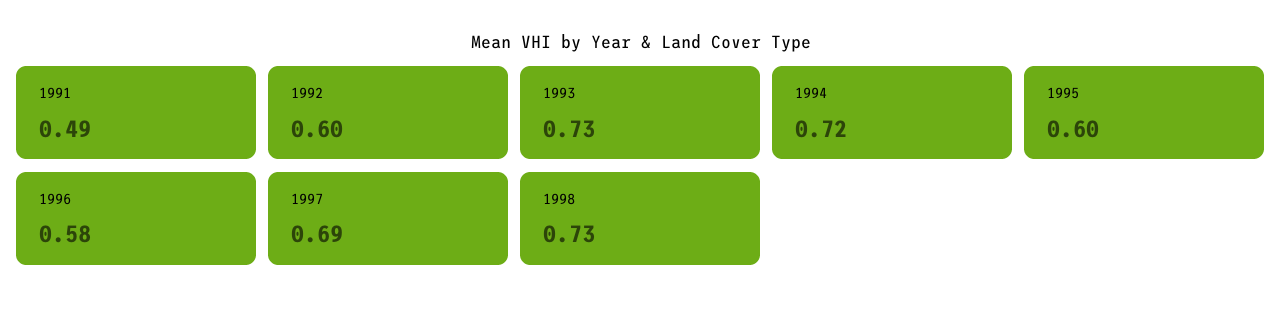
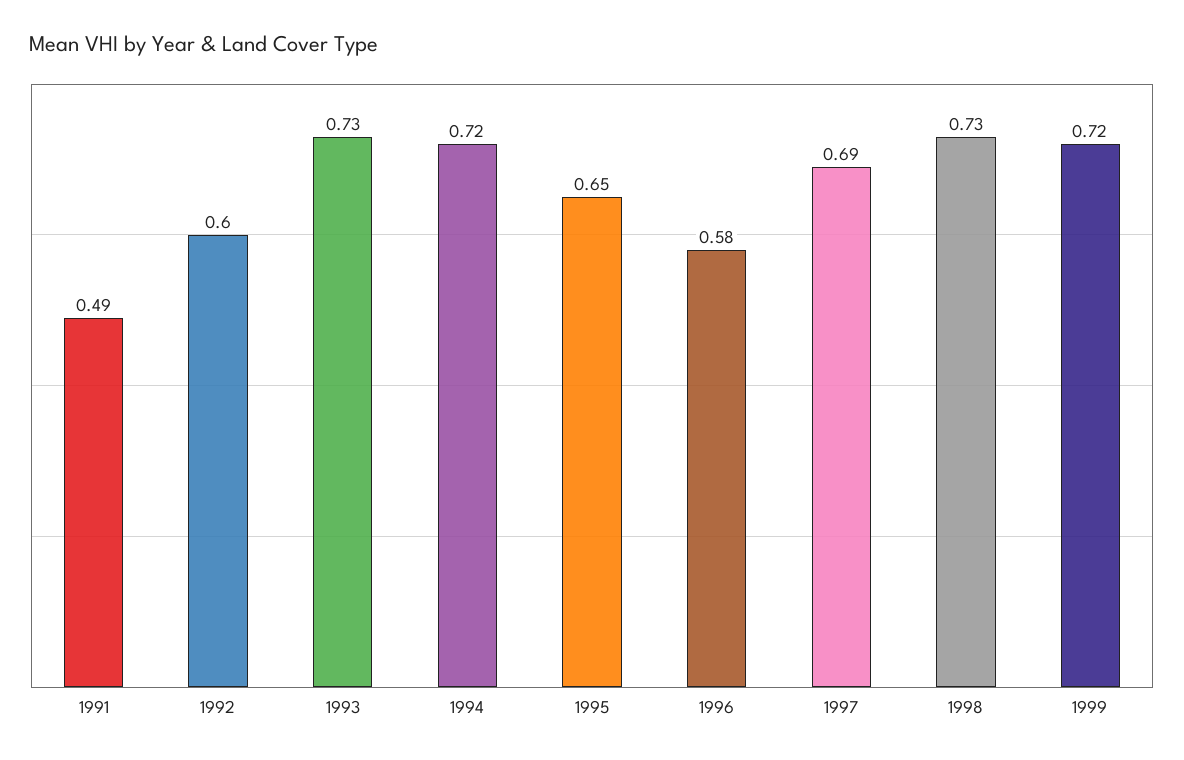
1995: 0.6 -> 0.65
1999: none -> 0.72

